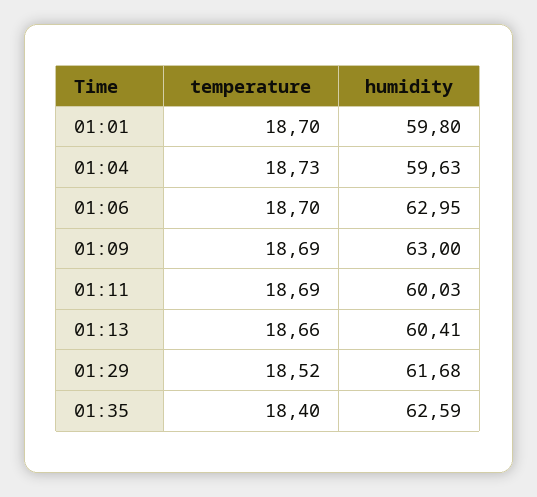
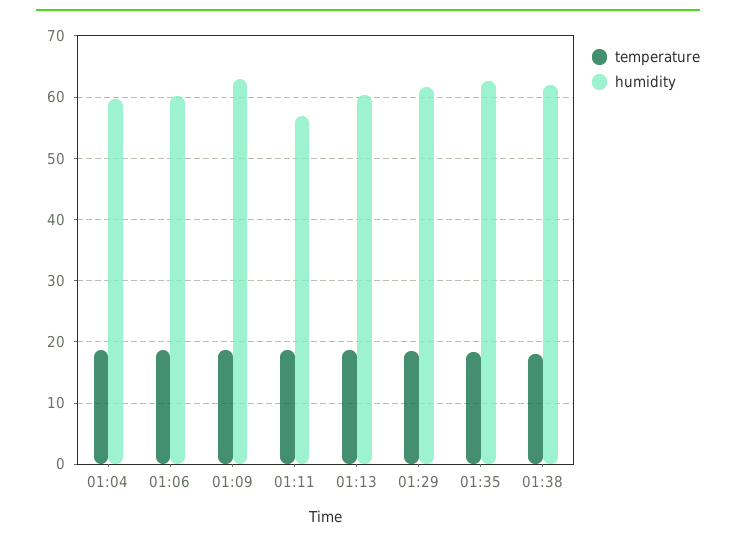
temperature, 01:01: 18.7 -> none
humidity, 01:01: 59.8 -> none
humidity, 01:06: 62.95 -> 60
humidity, 01:11: 60.03 -> 57
temperature, 01:38: none -> 18
humidity, 01:38: none -> 62

